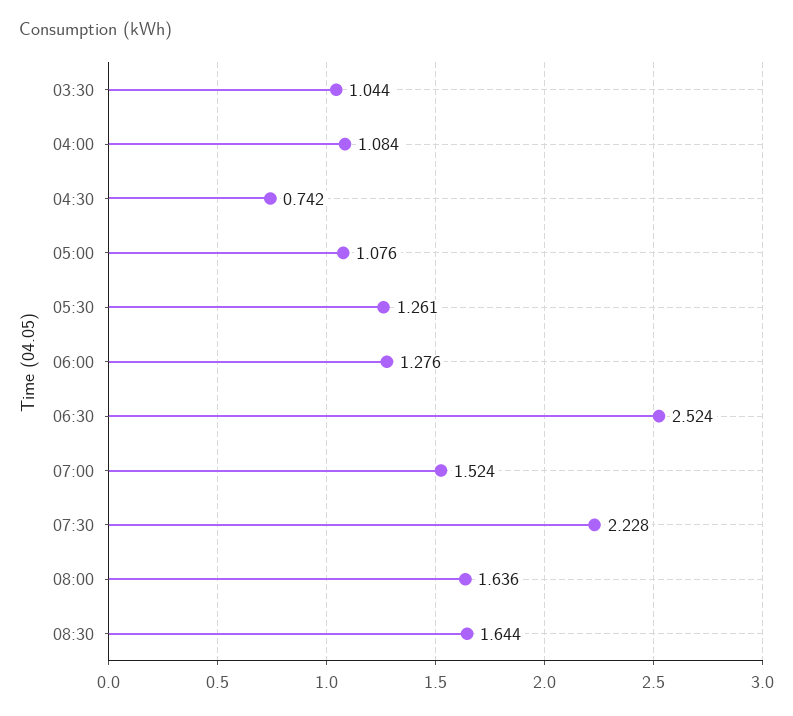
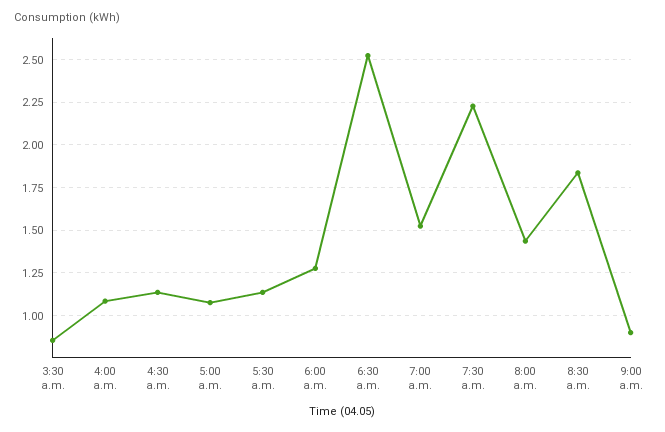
03:30: 1.044 -> 0.85
04:30: 0.742 -> 1.15
05:30: 1.261 -> 1.15
08:00: 1.636 -> 1.45
08:30: 1.644 -> 1.85
9:00 a.m.: none -> 0.9

